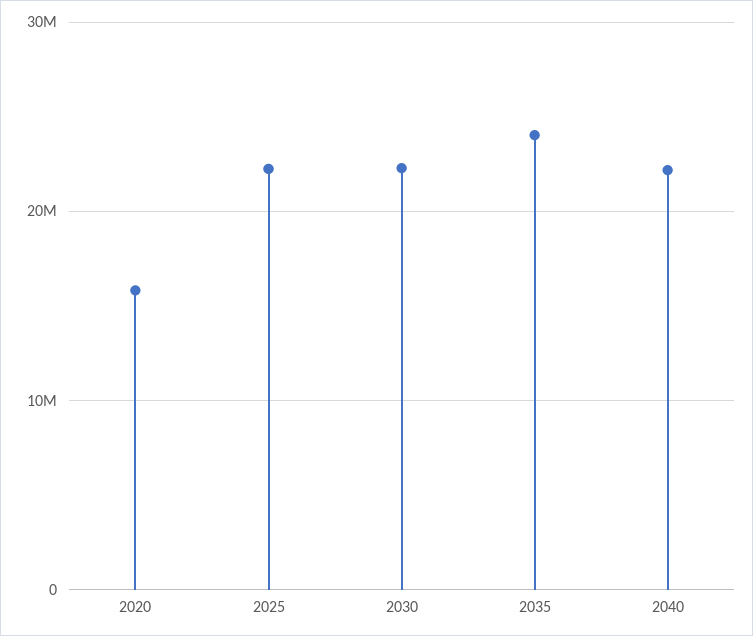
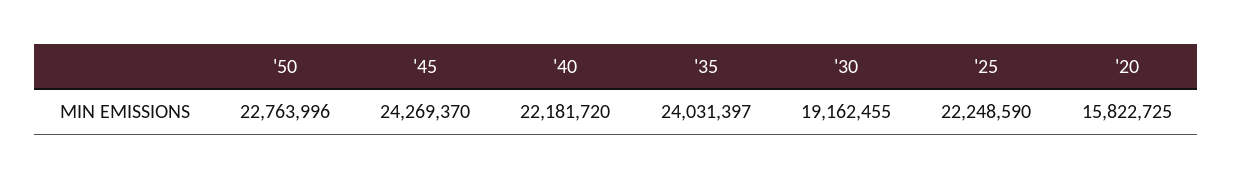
2030: 22000000 -> 19162455
'50: none -> 22763996
'45: none -> 24269370

